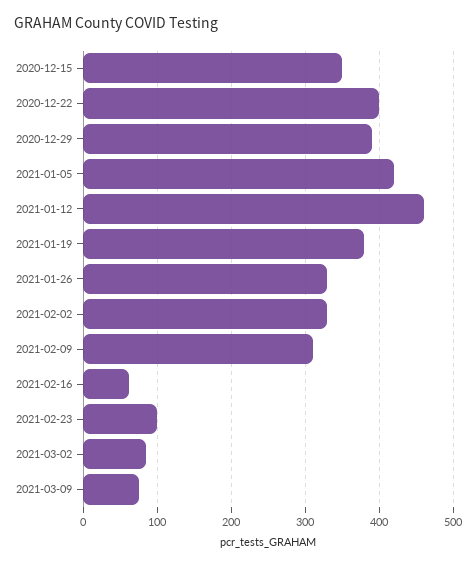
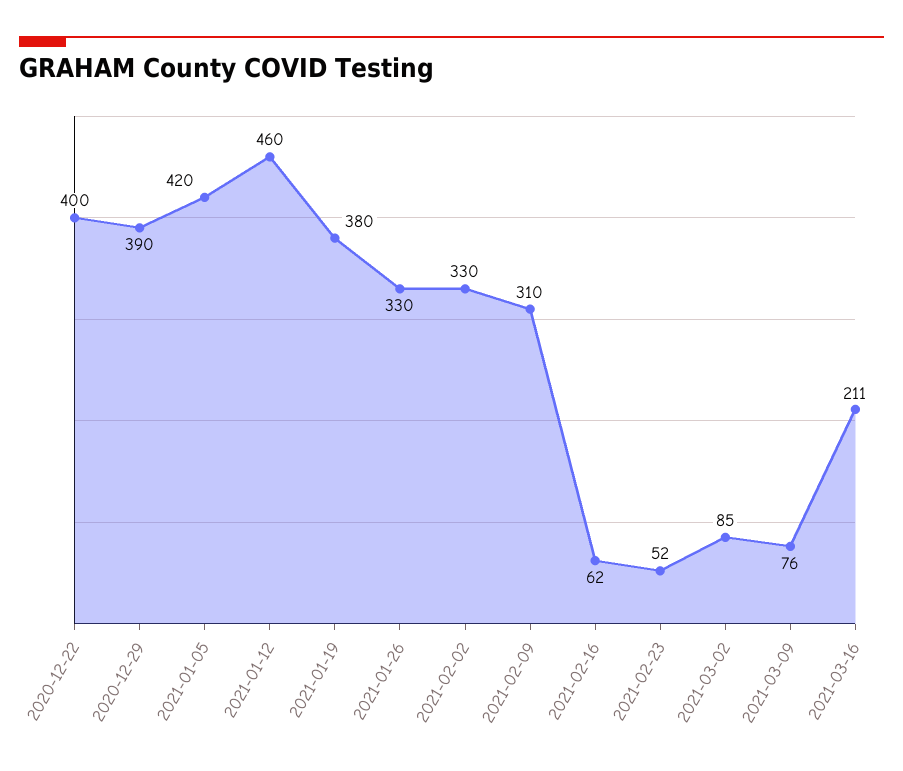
2020-12-15: 350 -> none
2021-02-23: 100 -> 52
2021-03-16: none -> 211

